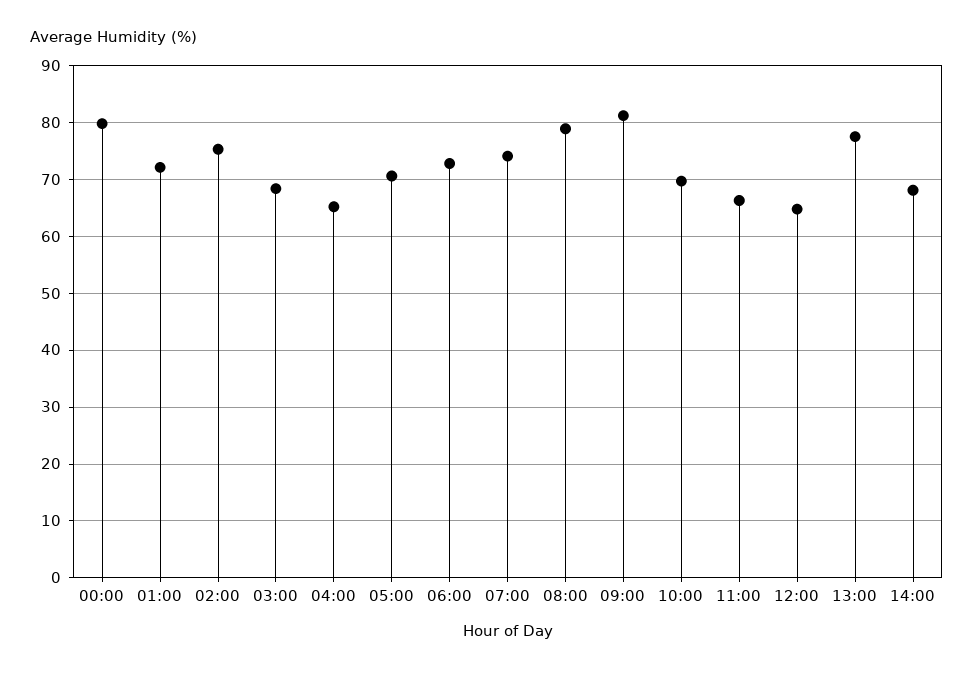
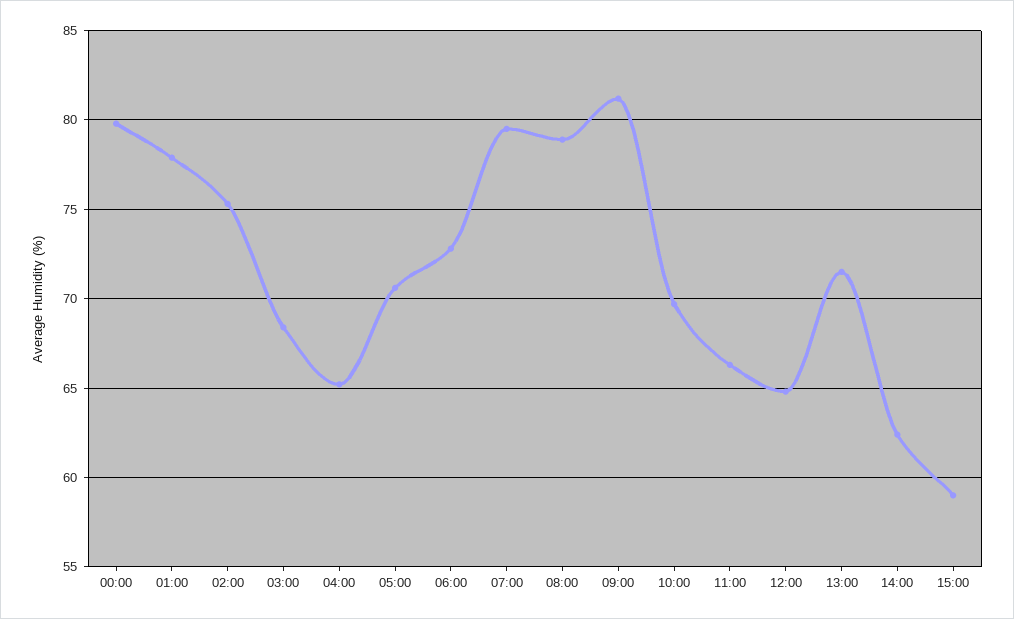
01:00: 72 -> 78
07:00: 74 -> 79.5
13:00: 78 -> 71.5
14:00: 68 -> 62.5
15:00: none -> 59

